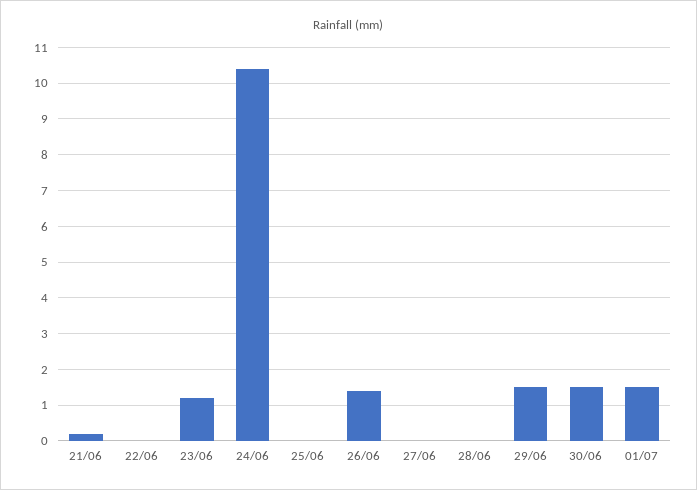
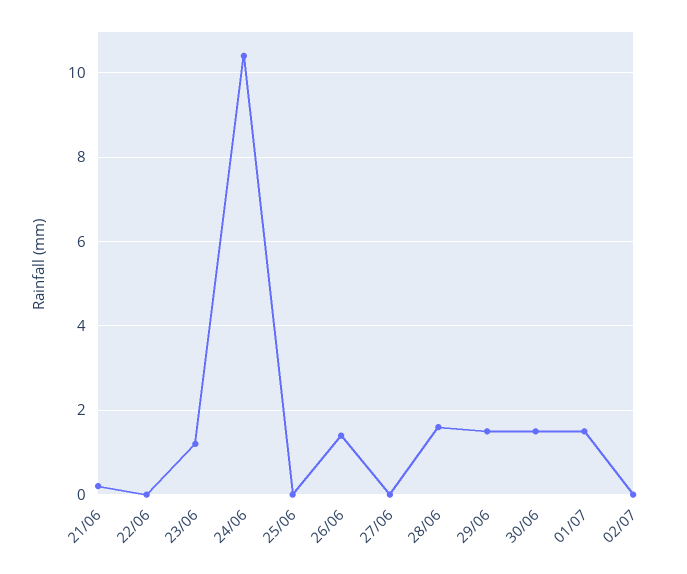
28/06: 0 -> 1.5
02/07: none -> 0

